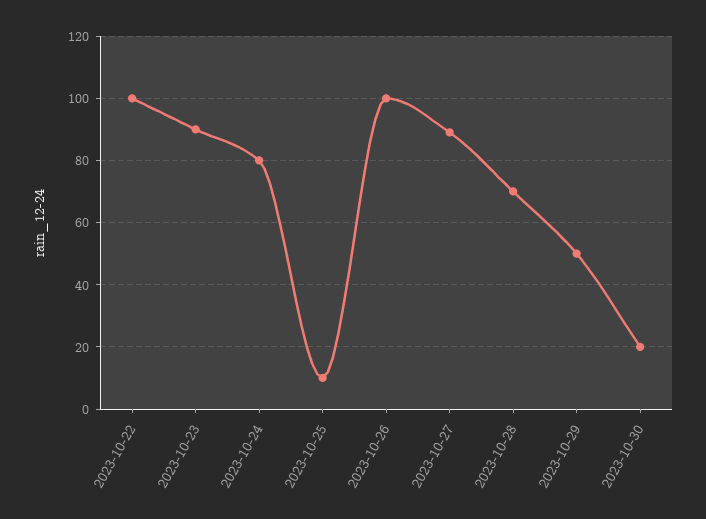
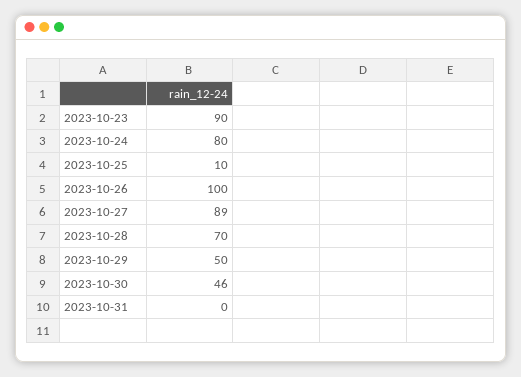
2023-10-22: 100 -> none
2023-10-30: 20 -> 46
2023-10-31: none -> 0

